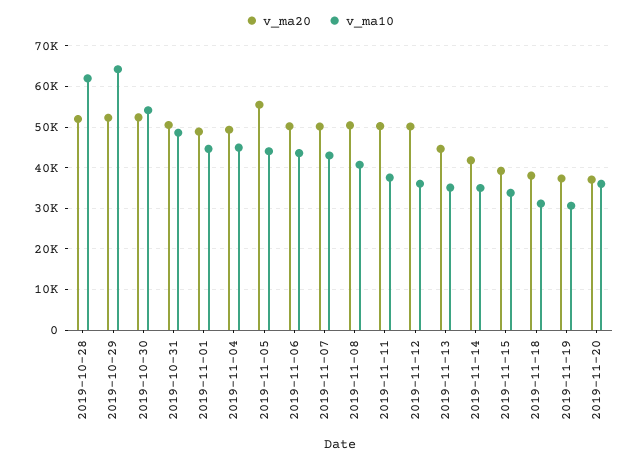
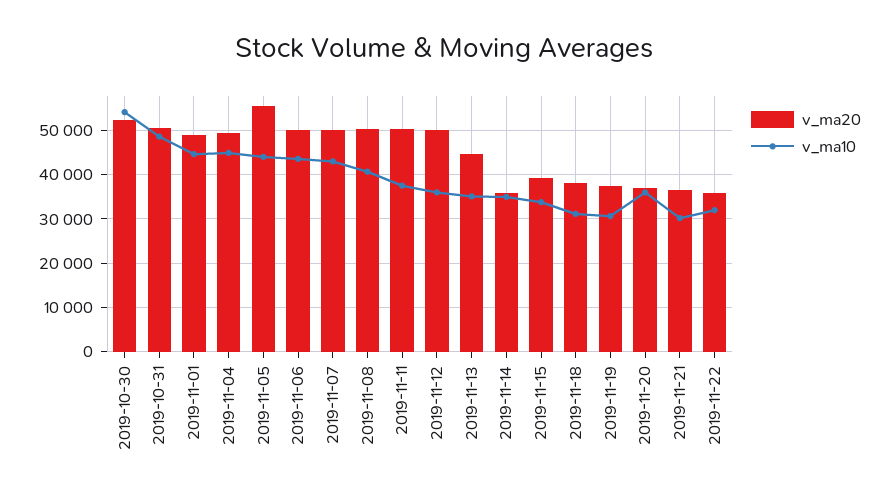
v_ma20, 2019-10-28: 52000 -> none
v_ma10, 2019-10-28: 62000 -> none
v_ma20, 2019-10-29: 52000 -> none
v_ma10, 2019-10-29: 64000 -> none
v_ma20, 2019-11-14: 42000 -> 36000
v_ma20, 2019-11-21: none -> 36000
v_ma10, 2019-11-21: none -> 30000
v_ma20, 2019-11-22: none -> 36000
v_ma10, 2019-11-22: none -> 32000

